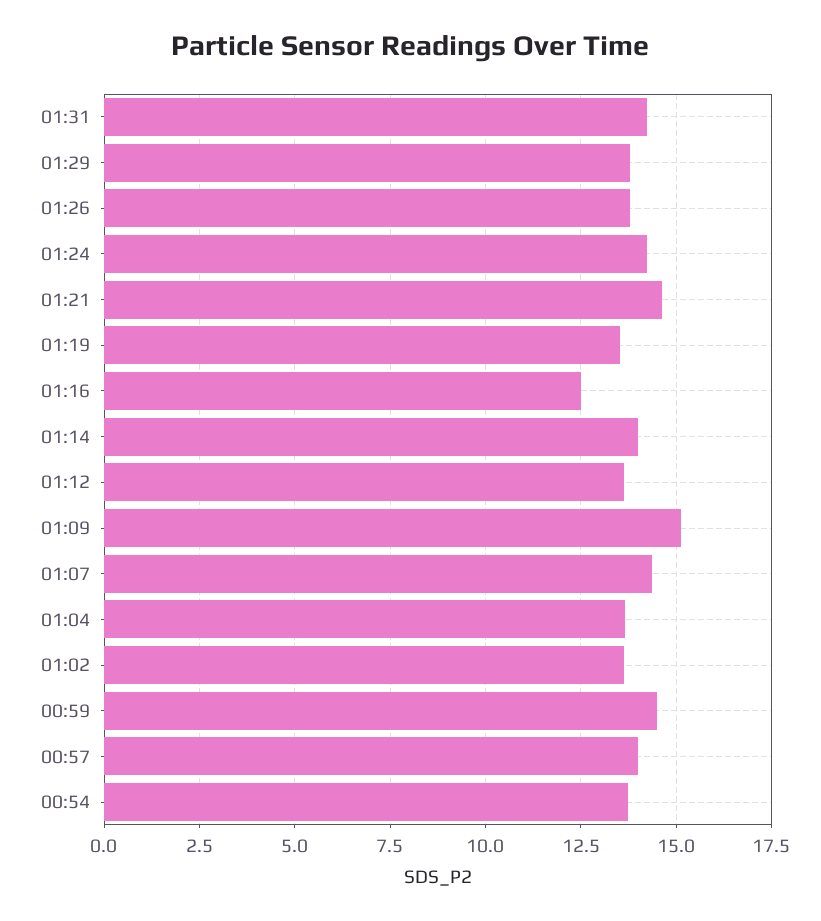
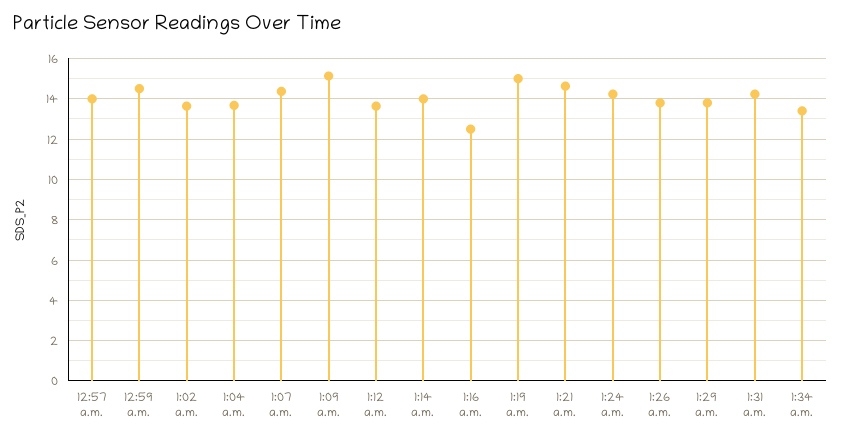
01:19: 13.5 -> 15
00:54: 13.75 -> none
1:34 a.m.: none -> 13.5

